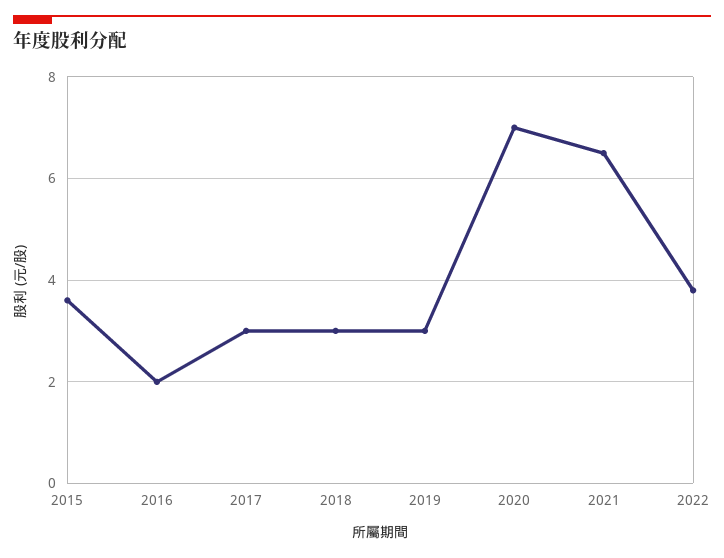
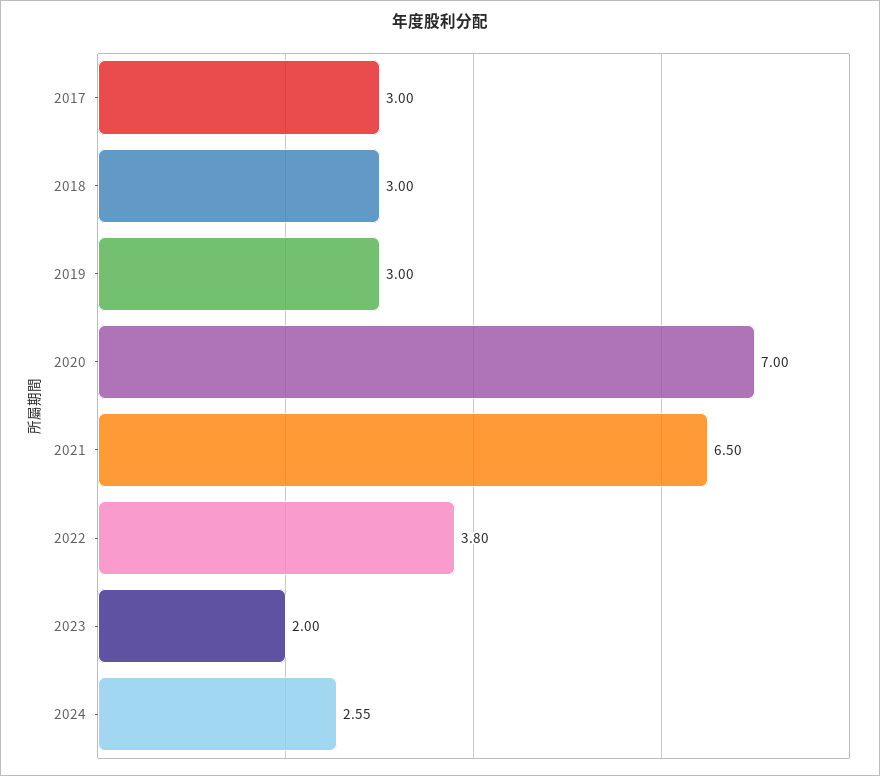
2015: 3.5 -> none
2016: 2 -> none
2023: none -> 2
2024: none -> 2.55

